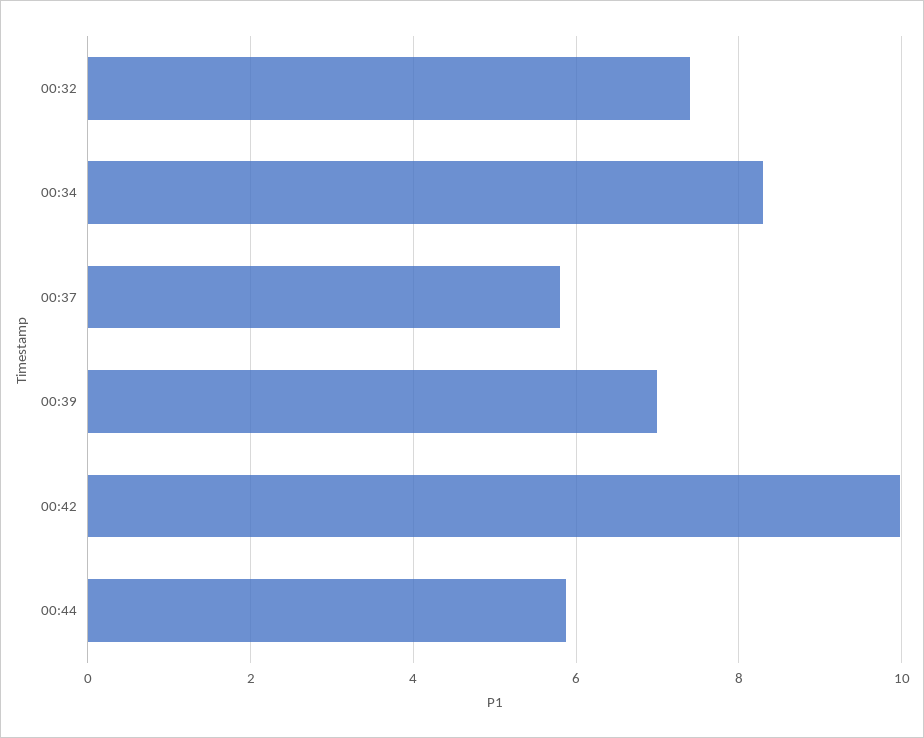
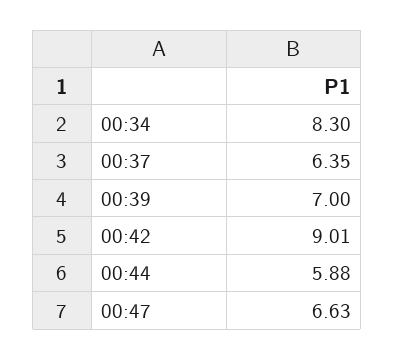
00:32: 7.4 -> none
00:37: 5.8 -> 6.35
00:42: 10 -> 9.01
00:47: none -> 6.63

